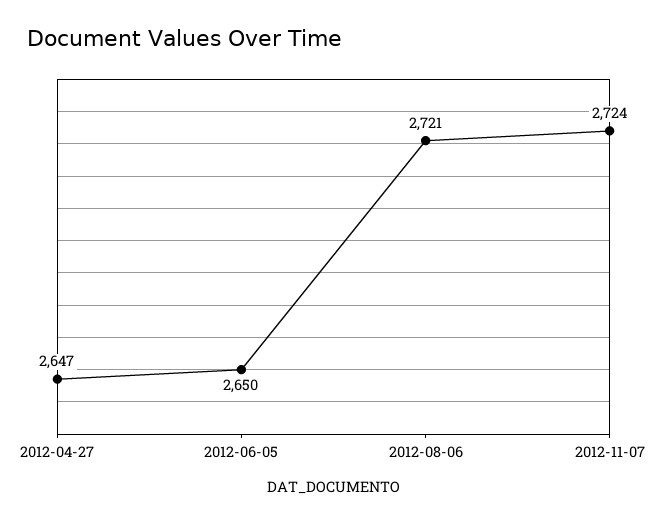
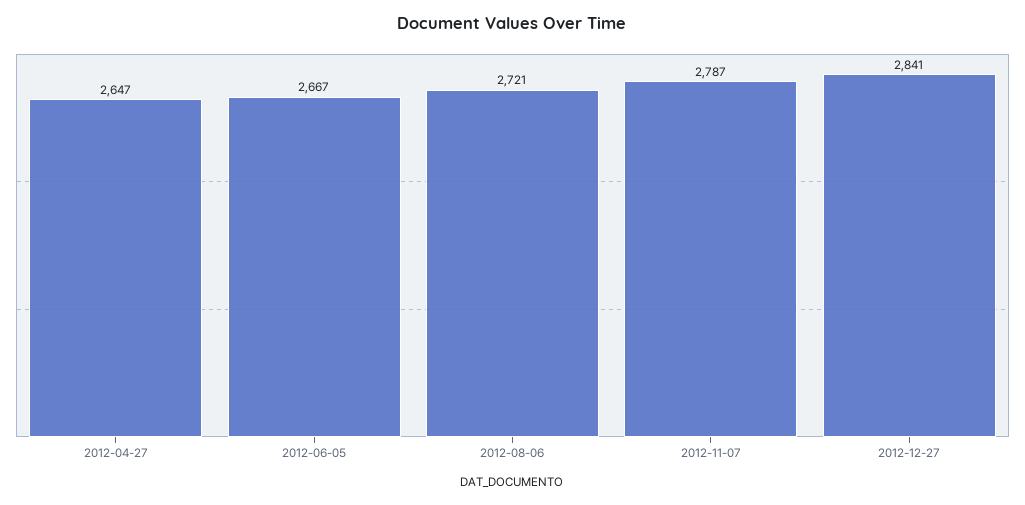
2012-06-05: 2650 -> 2667
2012-11-07: 2724 -> 2787
2012-12-27: none -> 2841

